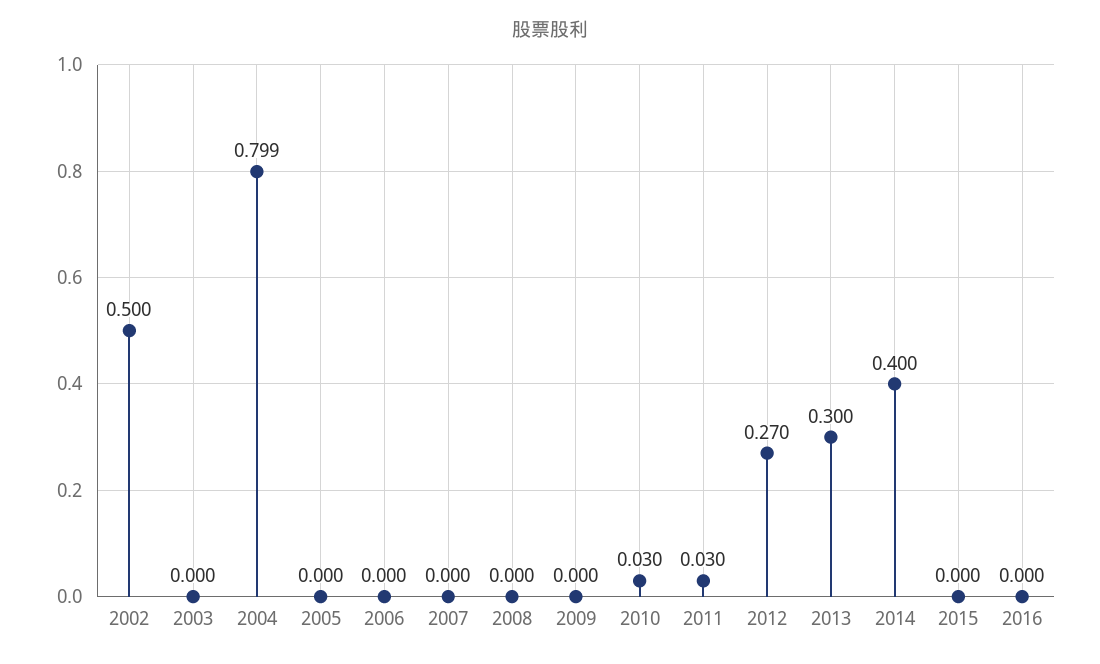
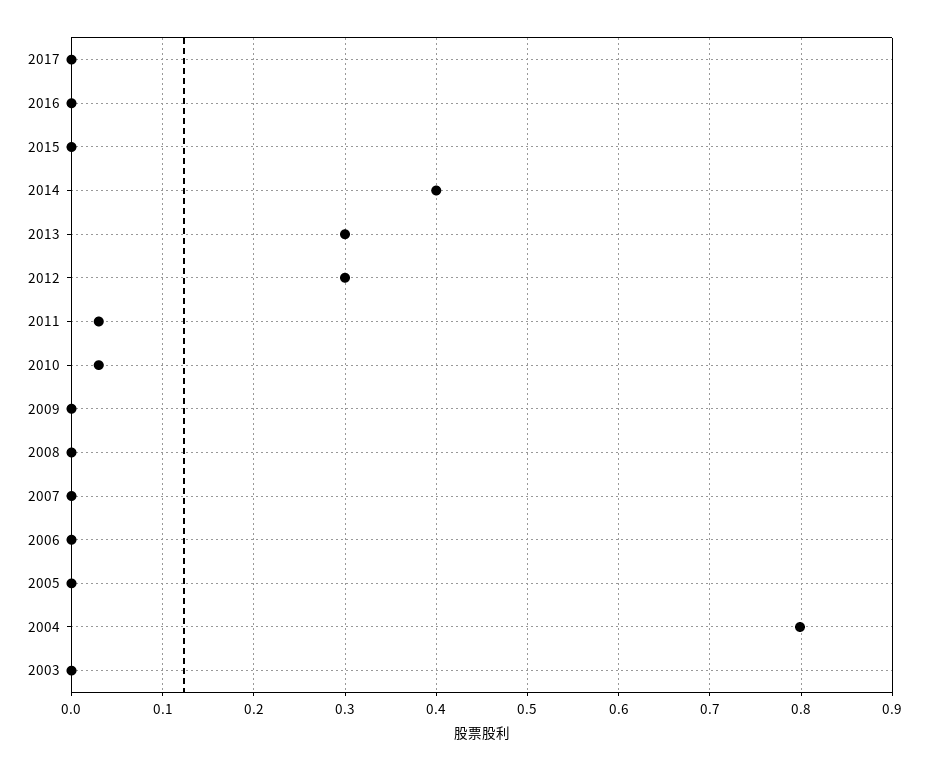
2002: 0.5 -> none
2012: 0.27 -> 0.3
2017: none -> 0

